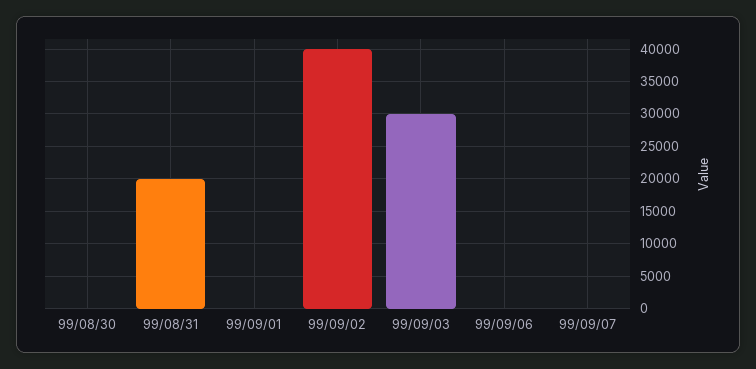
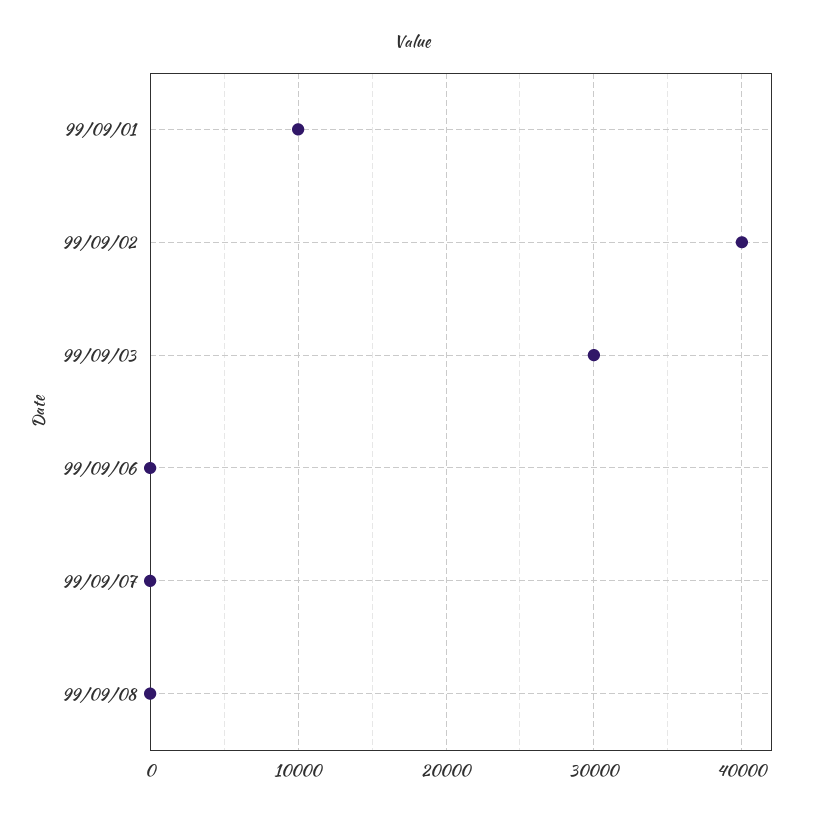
99/08/30: 0 -> none
99/08/31: 20000 -> none
99/09/01: 0 -> 10000
99/09/08: none -> 0

